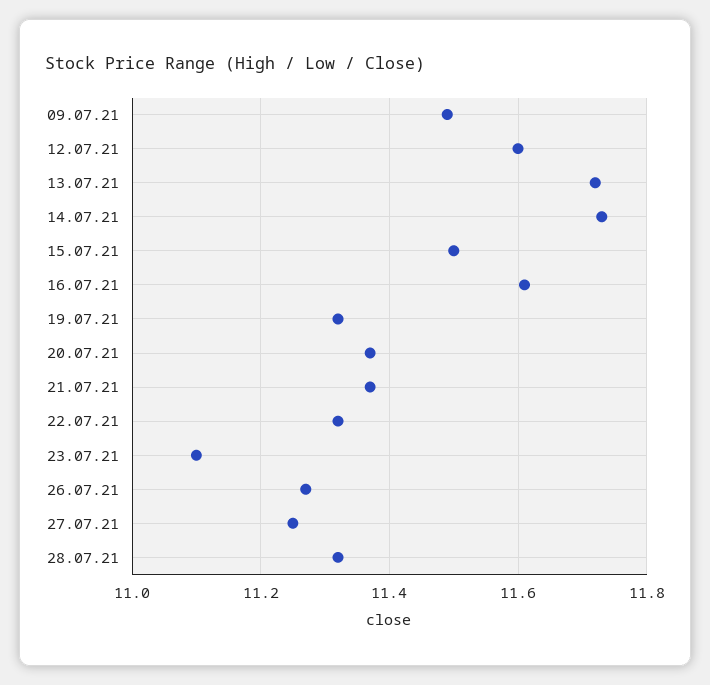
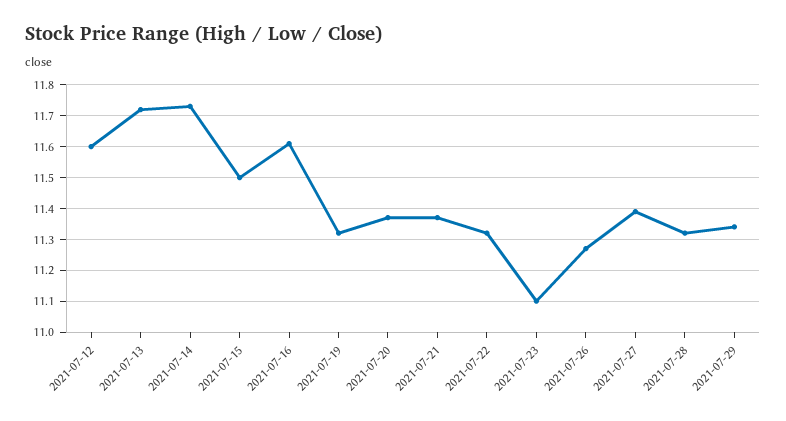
09.07.21: 11.5 -> none
27.07.21: 11.25 -> 11.4
2021-07-29: none -> 11.35

